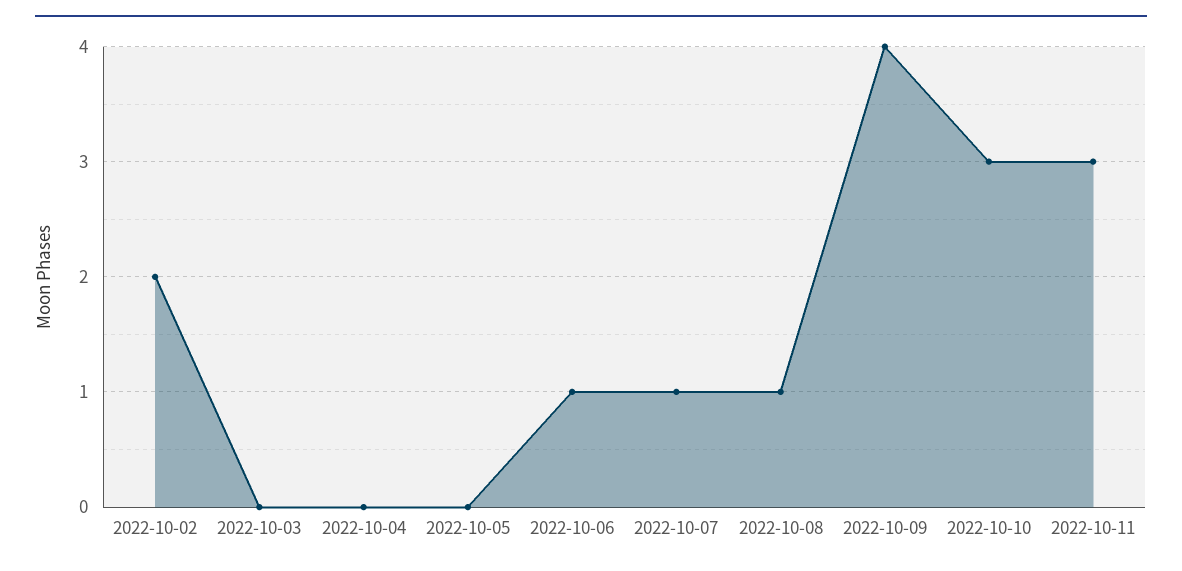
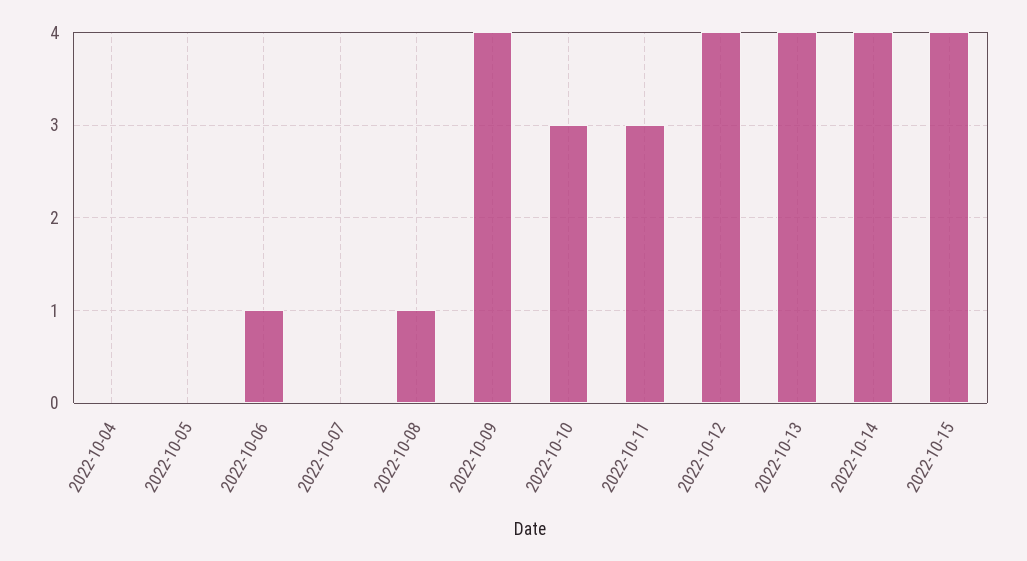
2022-10-02: 2 -> none
2022-10-03: 0 -> none
2022-10-07: 1 -> 0
2022-10-12: none -> 4
2022-10-13: none -> 4
2022-10-14: none -> 4
2022-10-15: none -> 4

